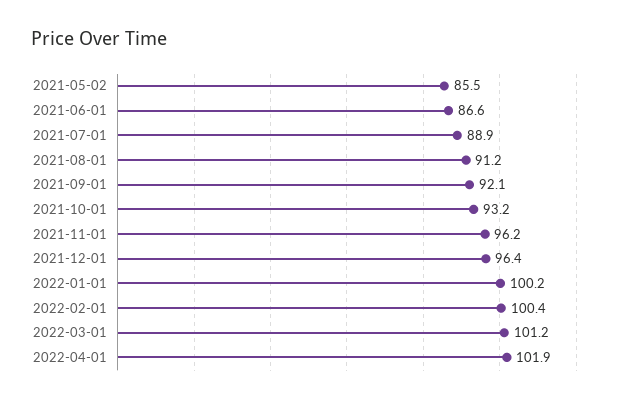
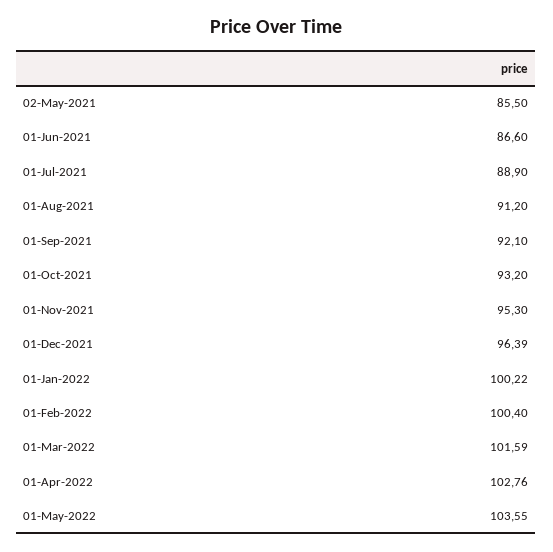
2021-11-01: 96.2 -> 95.3
2022-03-01: 101.2 -> 101.59
2022-04-01: 101.9 -> 102.76
01-May-2022: none -> 103.55

